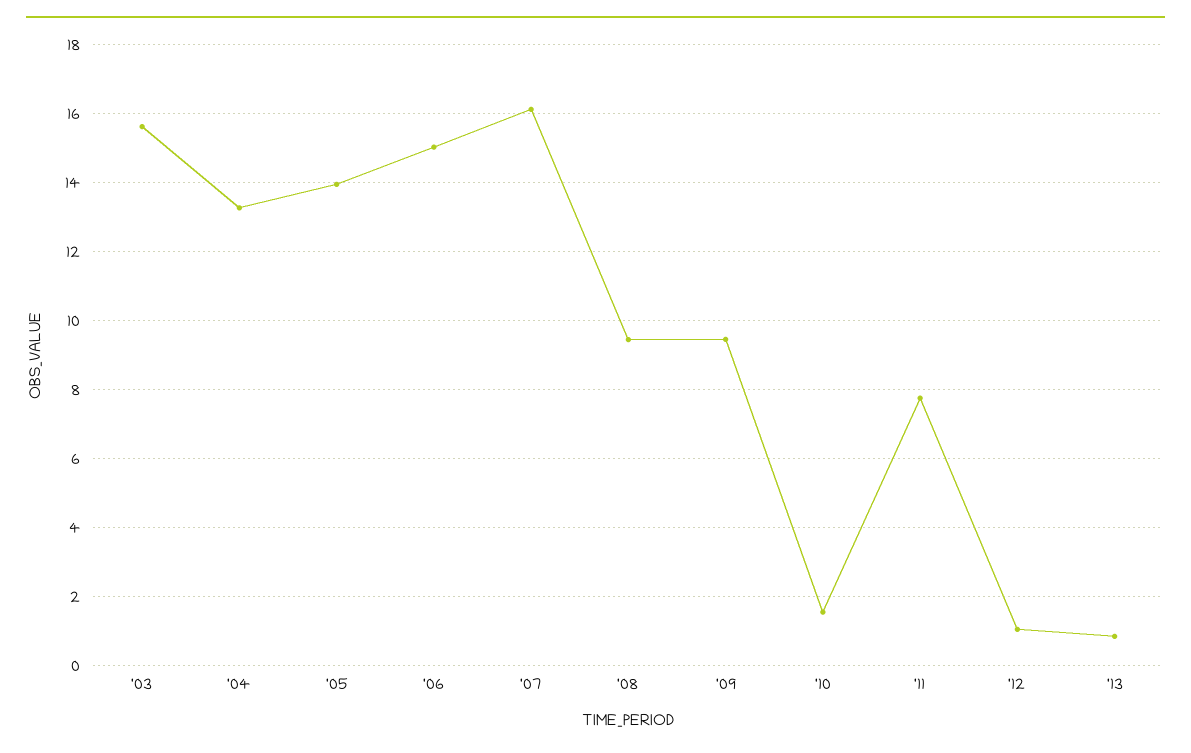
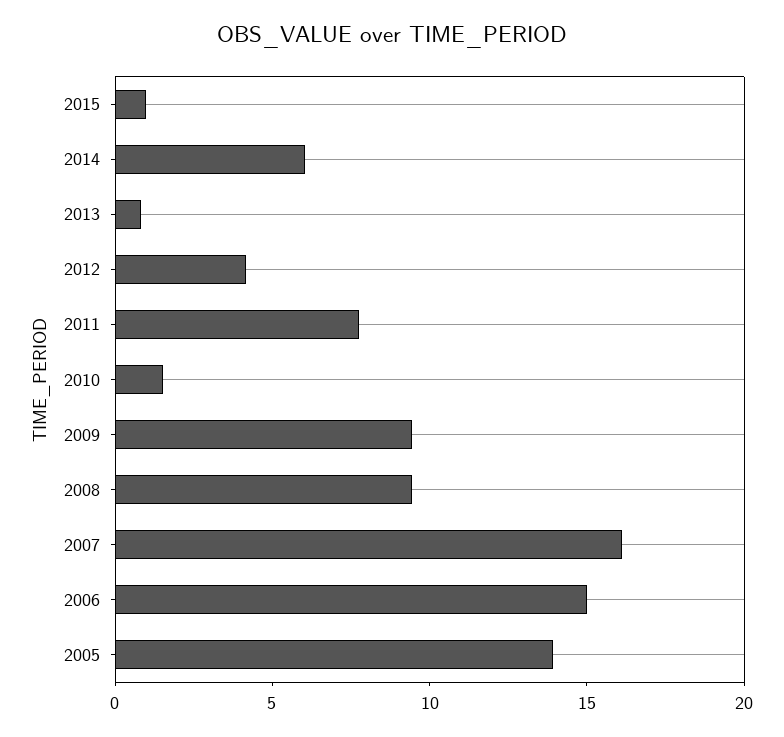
'03: 15.6 -> none
'04: 13.2 -> none
'12: 1 -> 4
2015: none -> 1
2014: none -> 6

